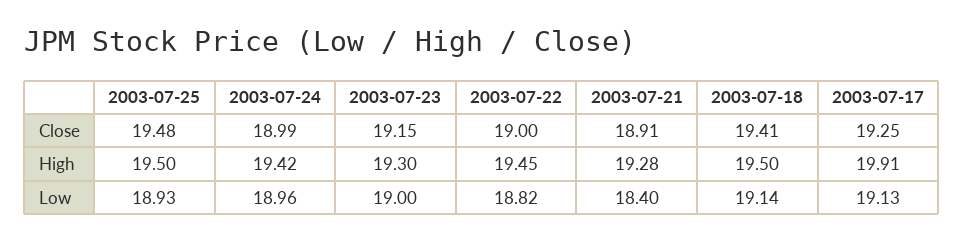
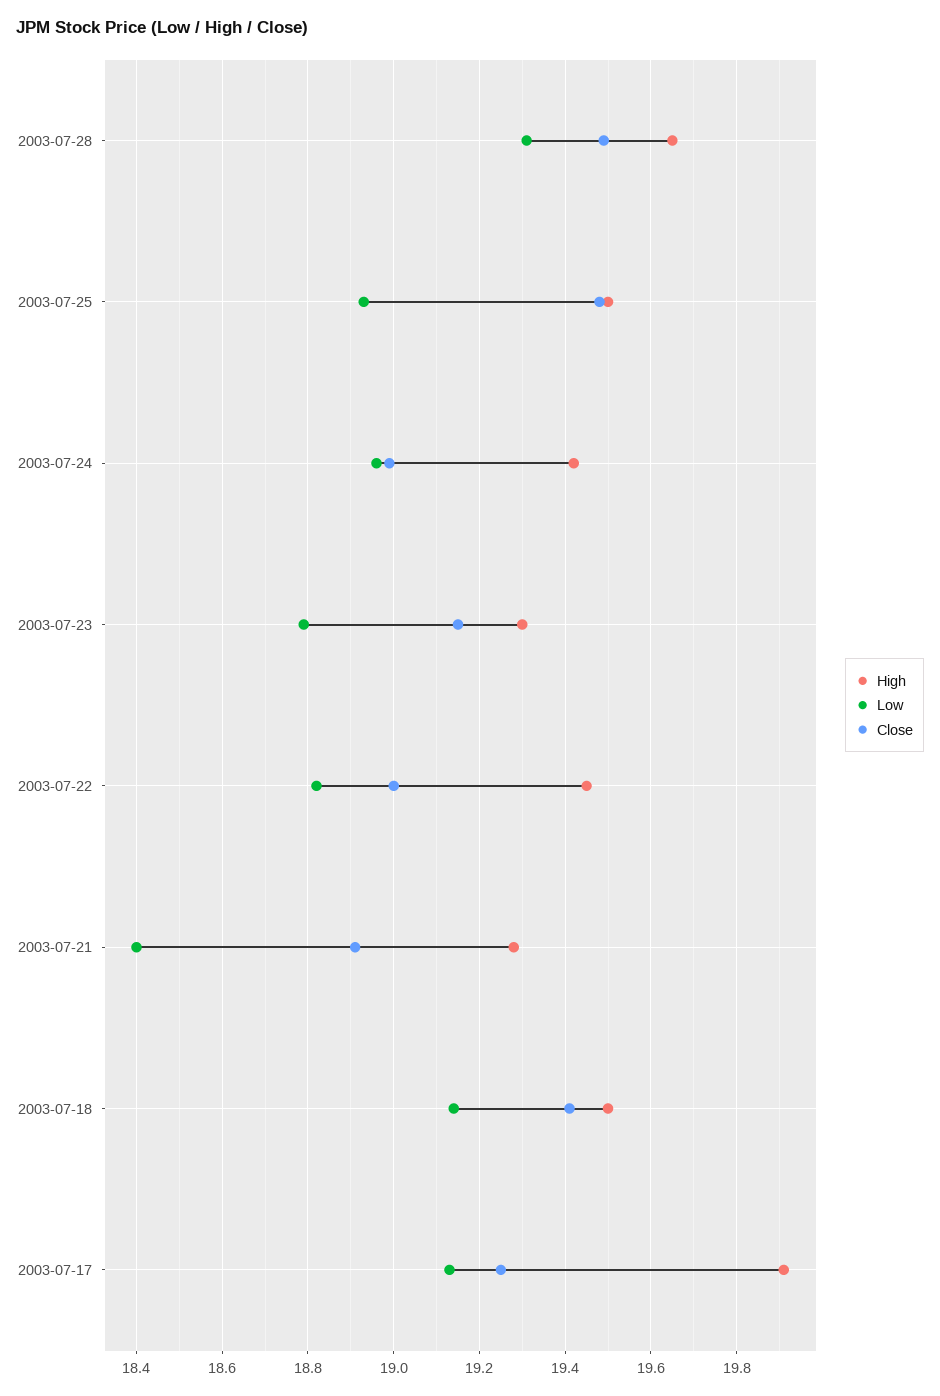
Low, 2003-07-23: 19 -> 18.8
High, 2003-07-28: none -> 19.65
Low, 2003-07-28: none -> 19.3
Close, 2003-07-28: none -> 19.5

